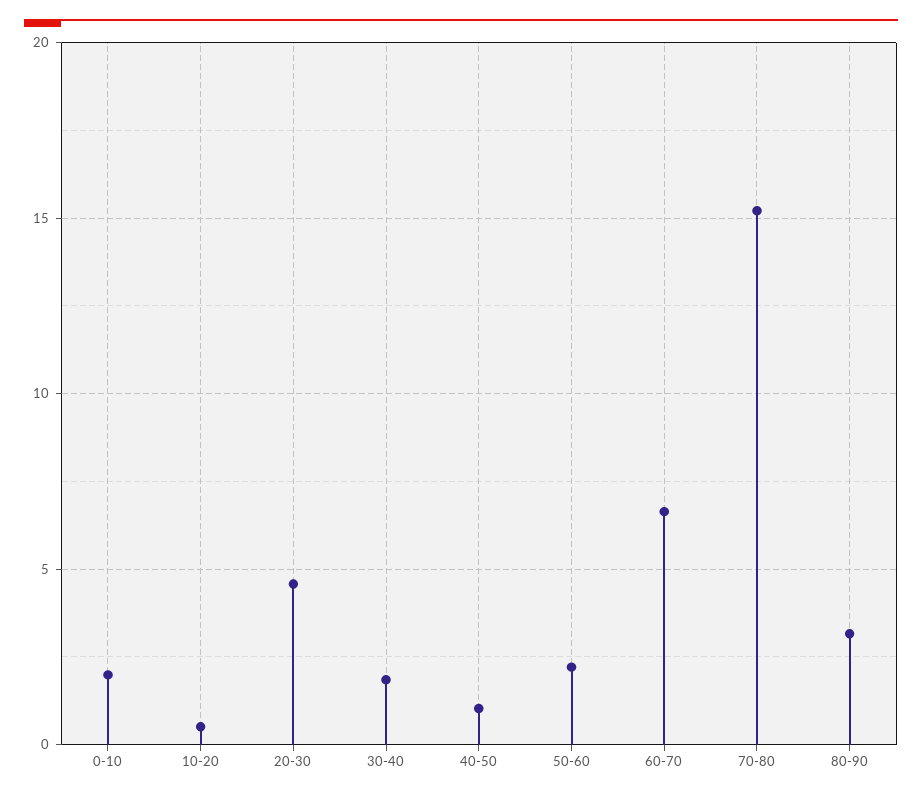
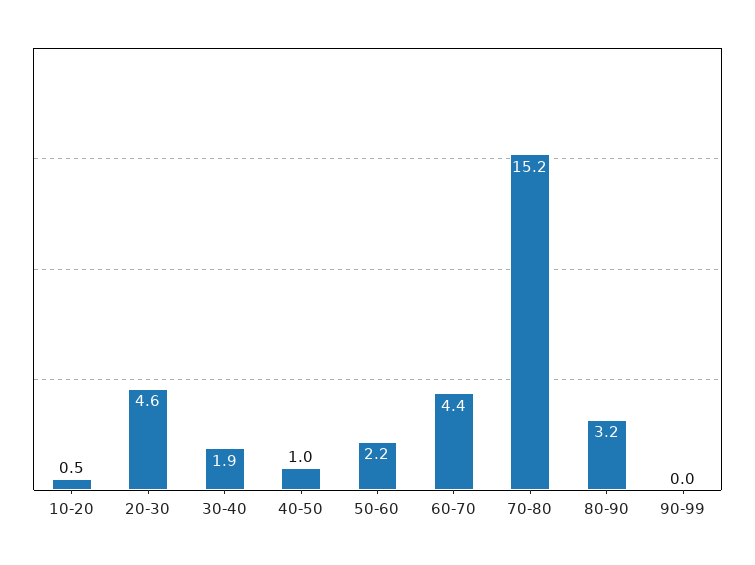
0-10: 2 -> none
60-70: 6.5 -> 4.4
90-99: none -> 0

